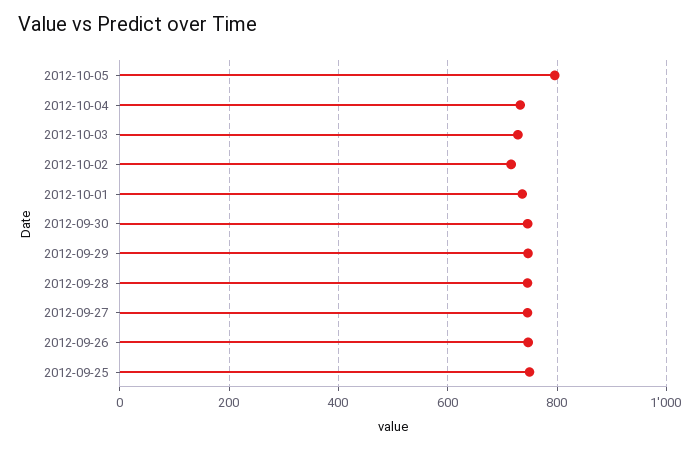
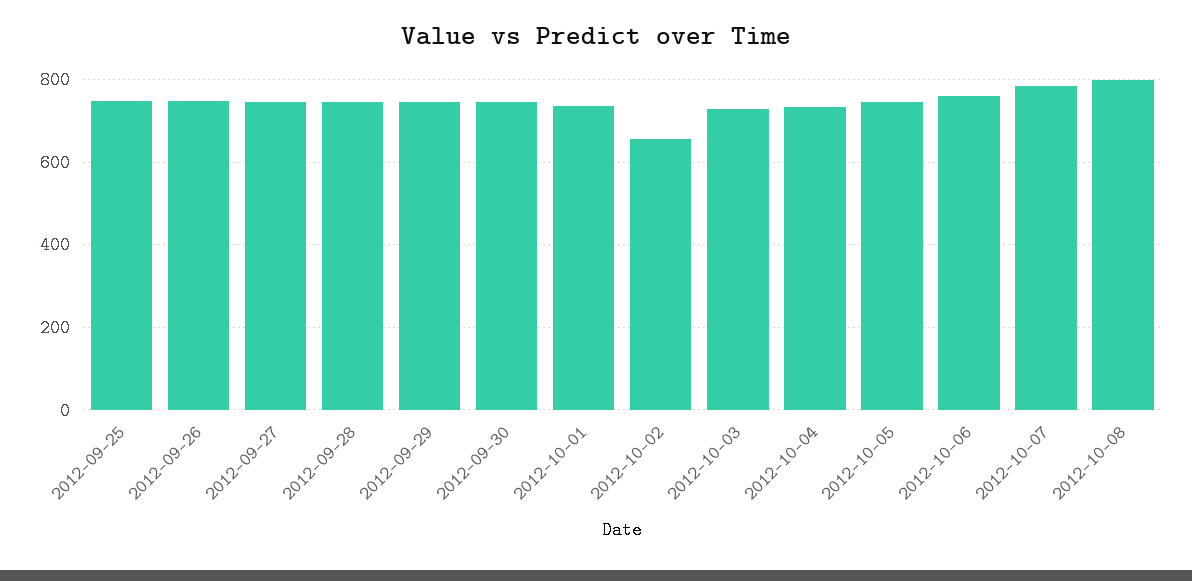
2012-10-05: 800 -> 740
2012-10-02: 720 -> 660
2012-10-06: none -> 760
2012-10-07: none -> 780
2012-10-08: none -> 800

